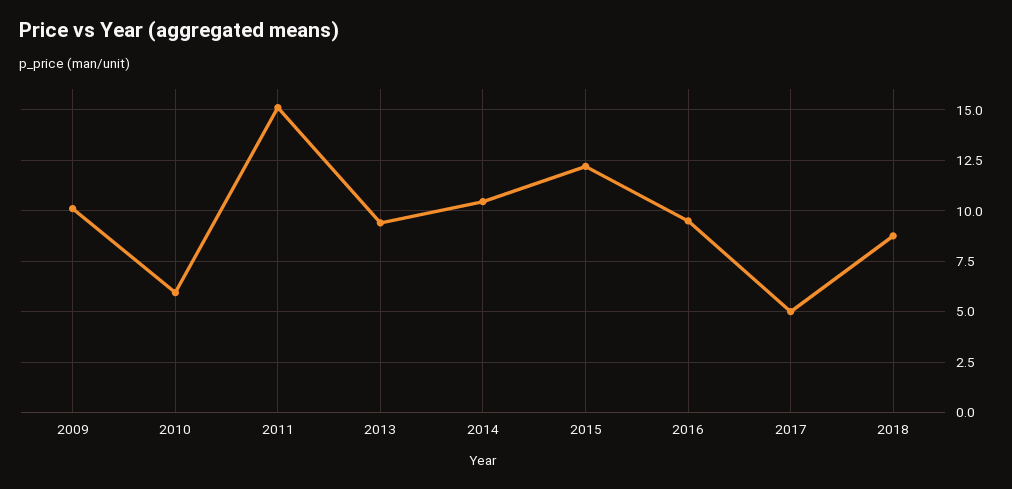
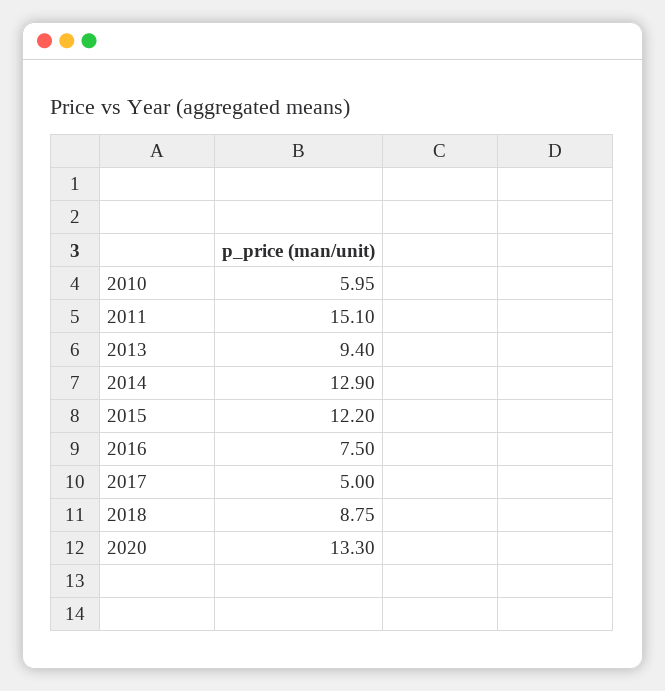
2009: 10 -> none
2014: 10.5 -> 12.9
2016: 9.5 -> 7.5
2020: none -> 13.3

